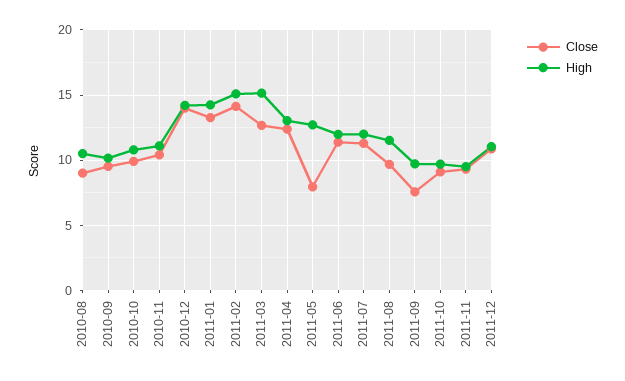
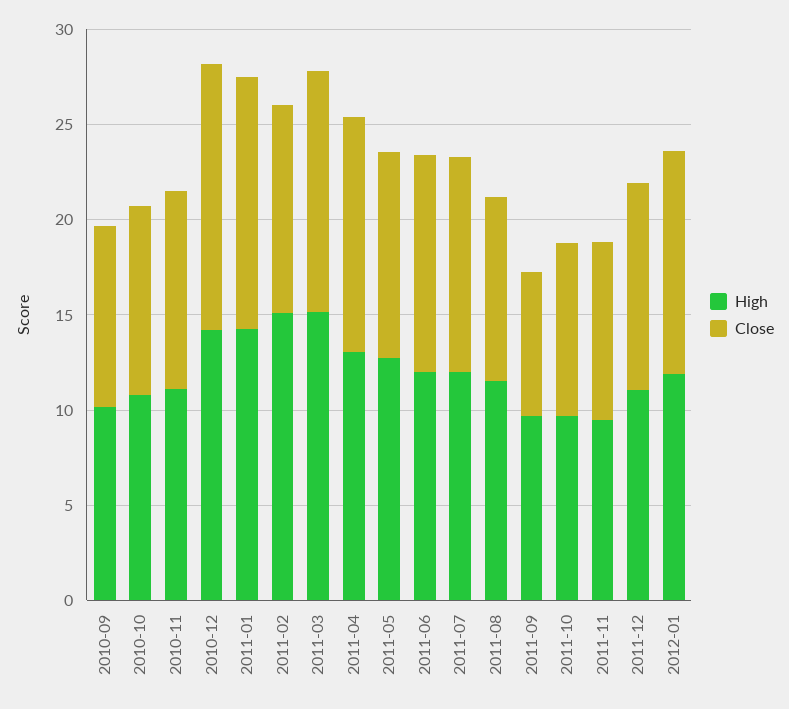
Close, 2010-08: 9 -> none
High, 2010-08: 10.5 -> none
Close, 2011-02: 14 -> 11
Close, 2011-05: 8 -> 11
High, 2012-01: none -> 12
Close, 2012-01: none -> 12

